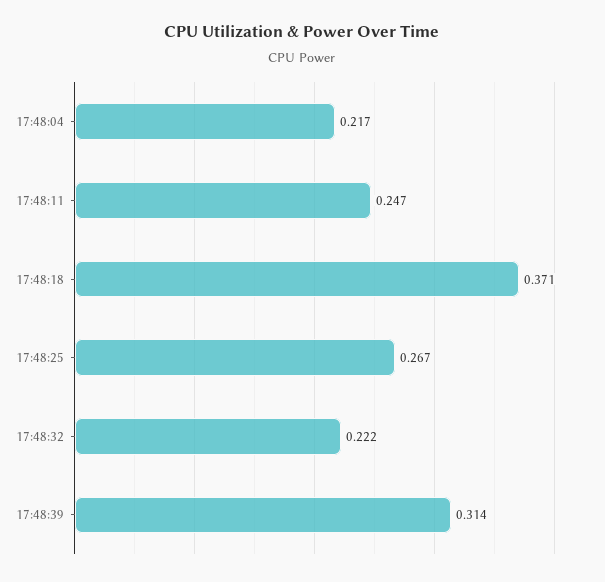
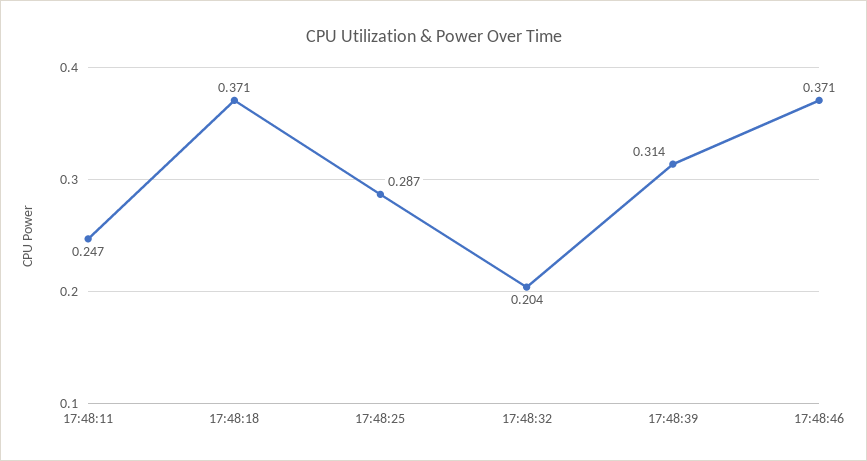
17:48:04: 0.217 -> none
17:48:25: 0.267 -> 0.287
17:48:32: 0.222 -> 0.204
17:48:46: none -> 0.371

